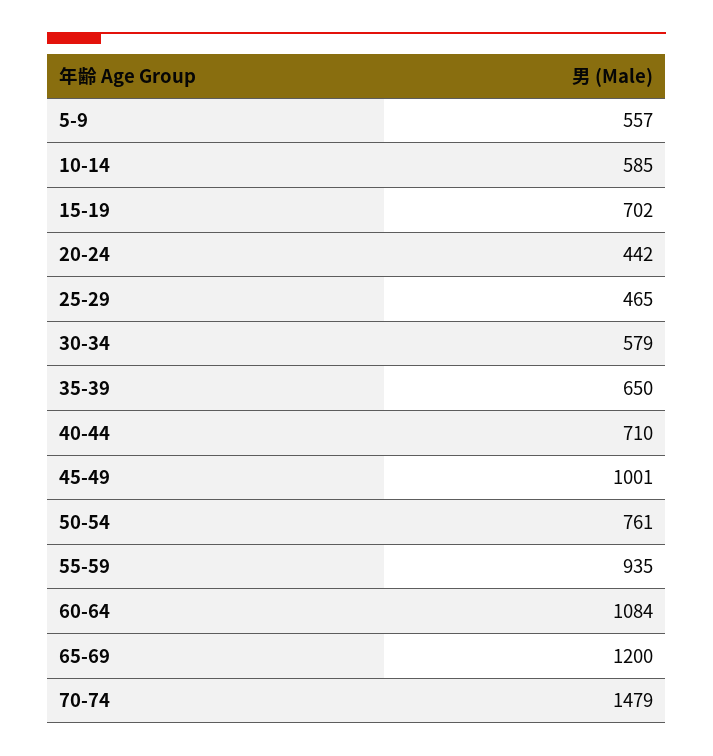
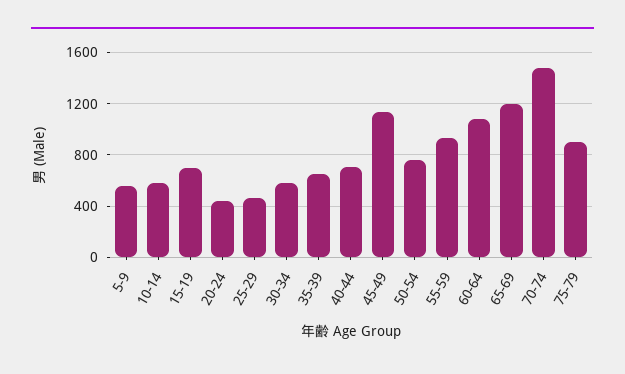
45-49: 1001 -> 1150
75-79: none -> 900

